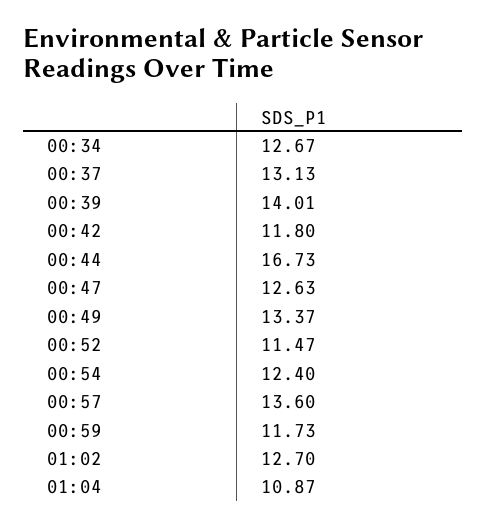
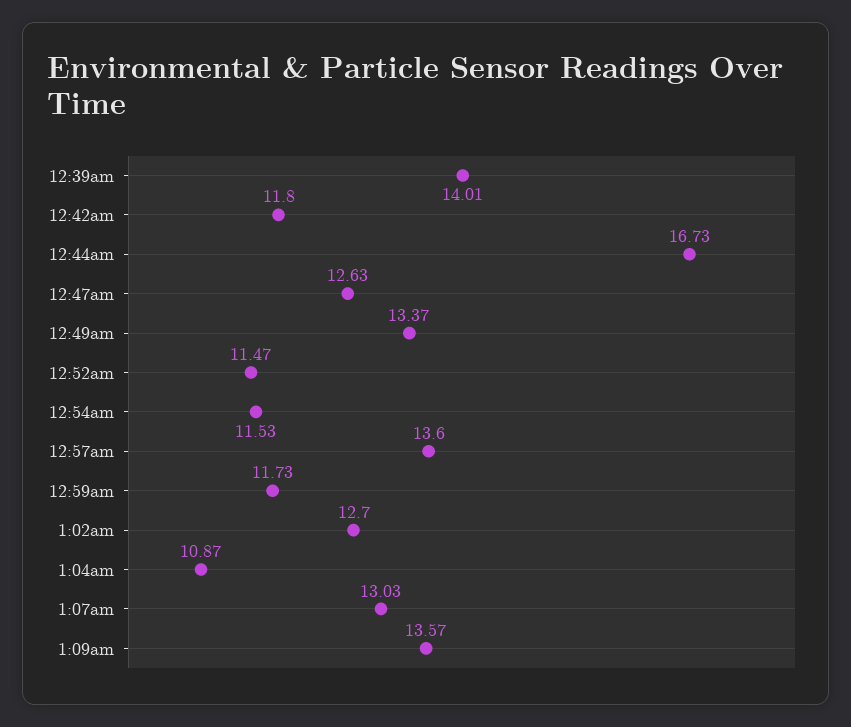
00:34: 12.67 -> none
00:37: 13.13 -> none
00:54: 12.4 -> 11.53
1:07am: none -> 13.03
1:09am: none -> 13.57

